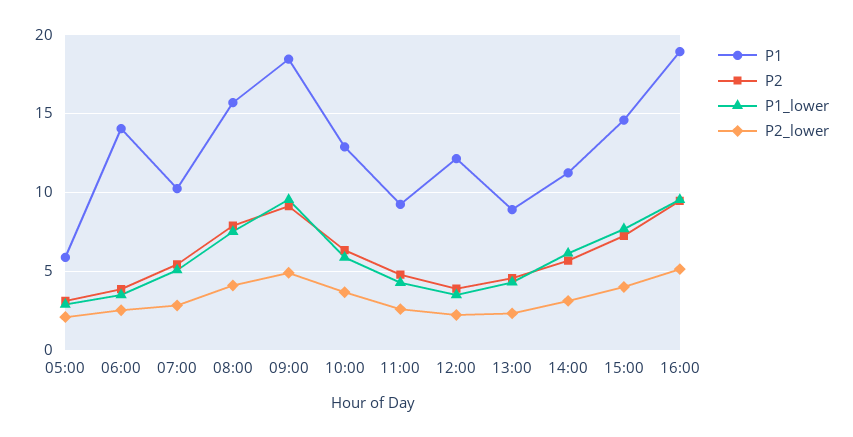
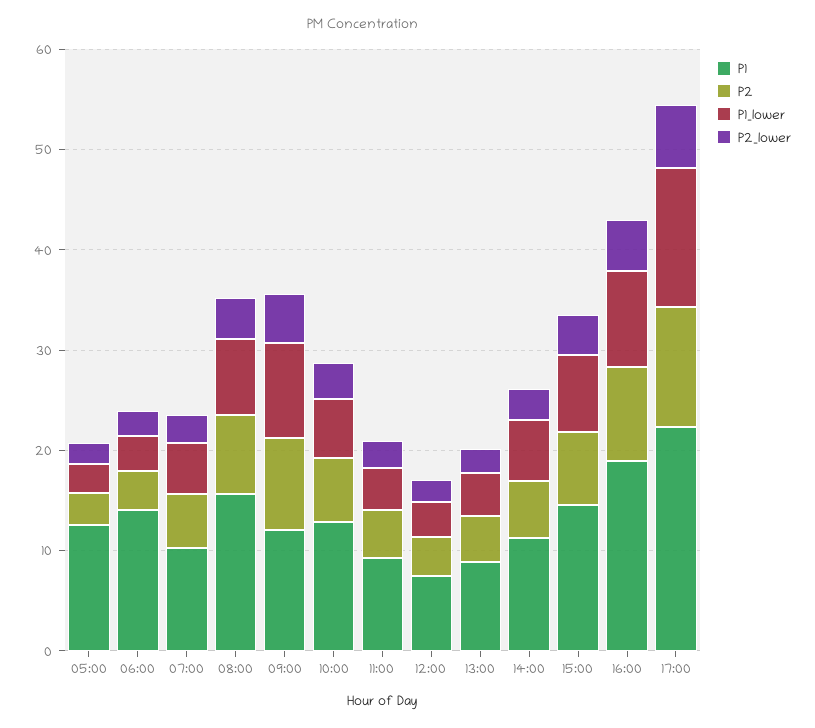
P1, 05:00: 6 -> 12
P1, 09:00: 18.5 -> 12
P1, 12:00: 12 -> 8
P1, 17:00: none -> 22
P2, 17:00: none -> 12
P1_lower, 17:00: none -> 14
P2_lower, 17:00: none -> 6

